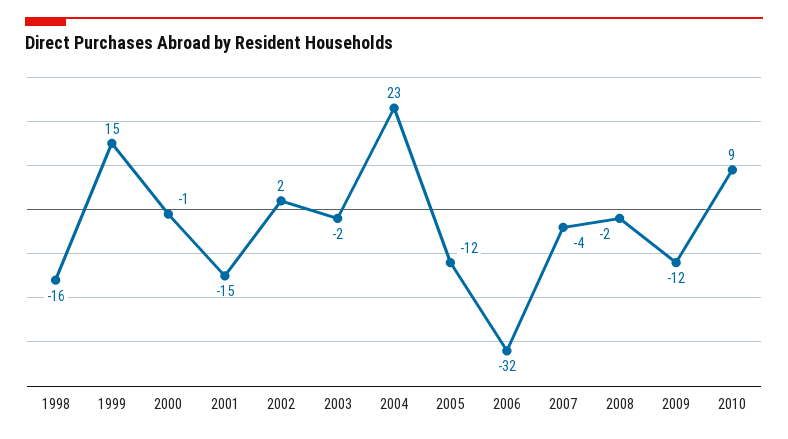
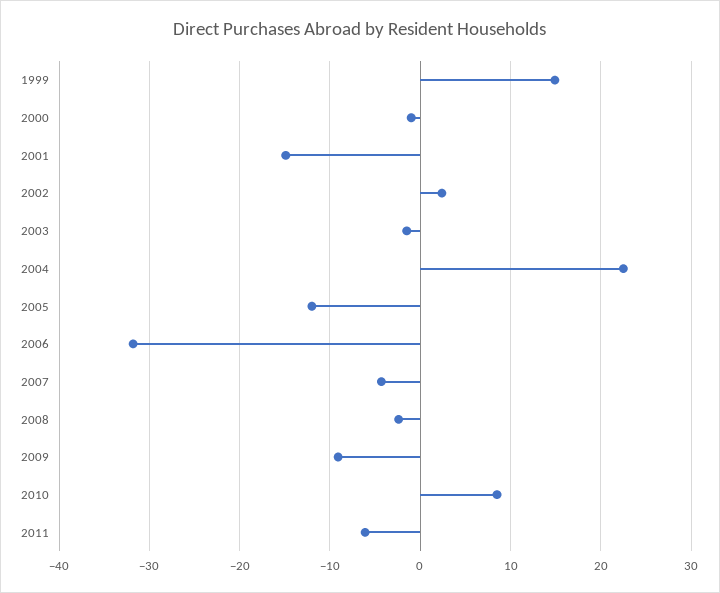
1998: -16 -> none
2009: -12 -> -9
2011: none -> -6

